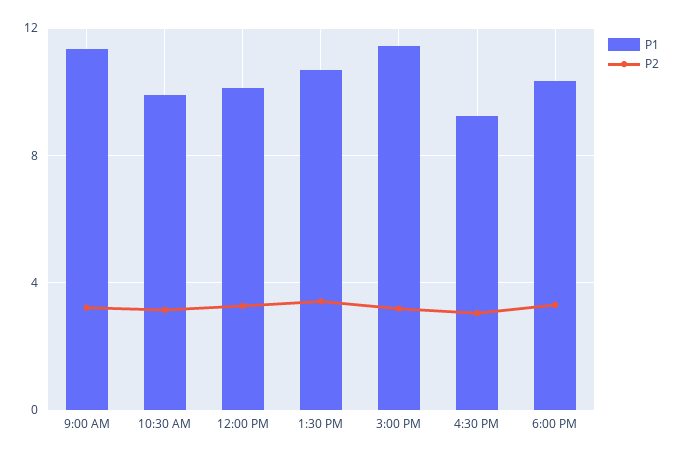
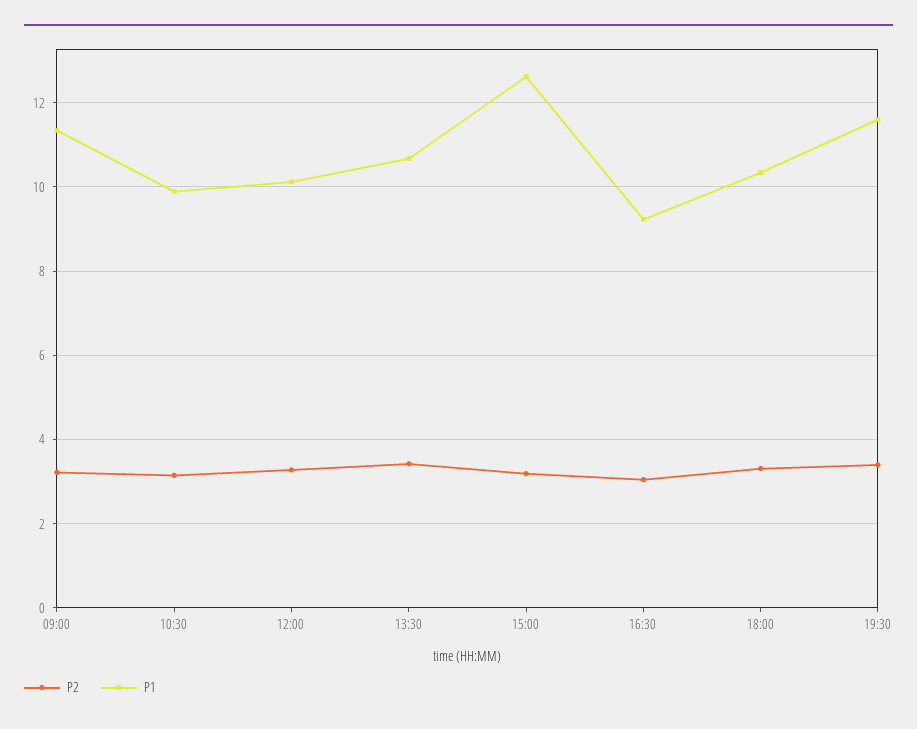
P1, 3:00 PM: 11.5 -> 12.6
P2, 19:30: none -> 3.4
P1, 19:30: none -> 11.6

